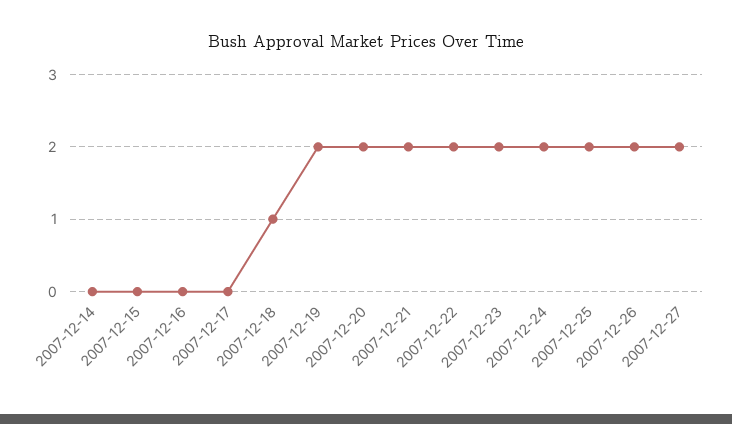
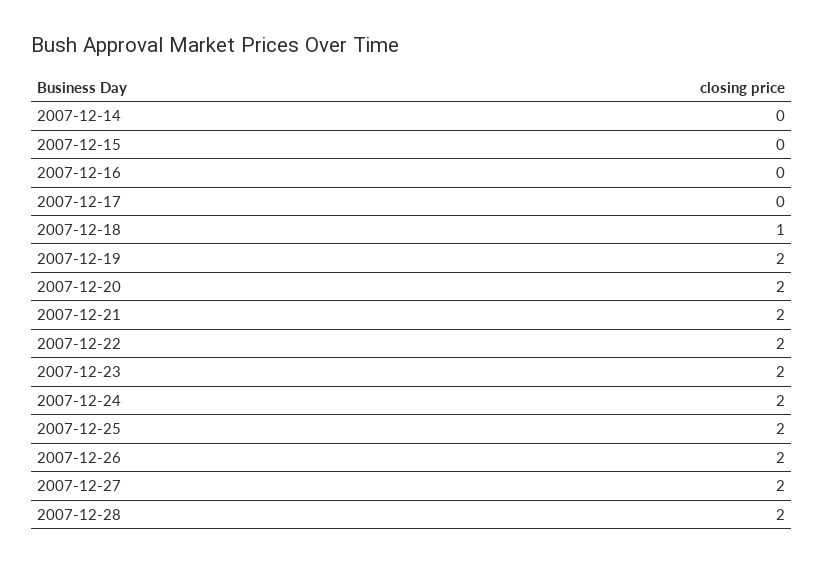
2007-12-28: none -> 2

